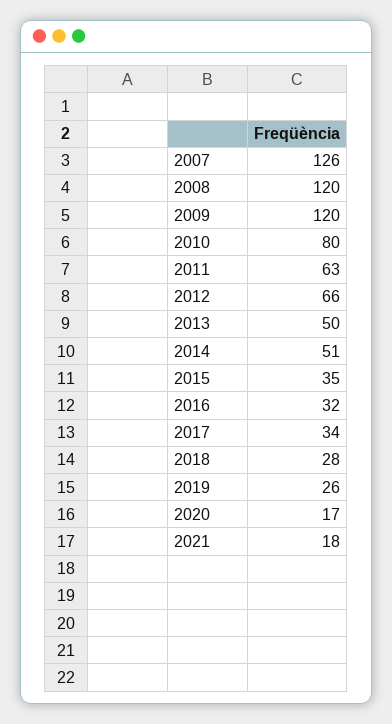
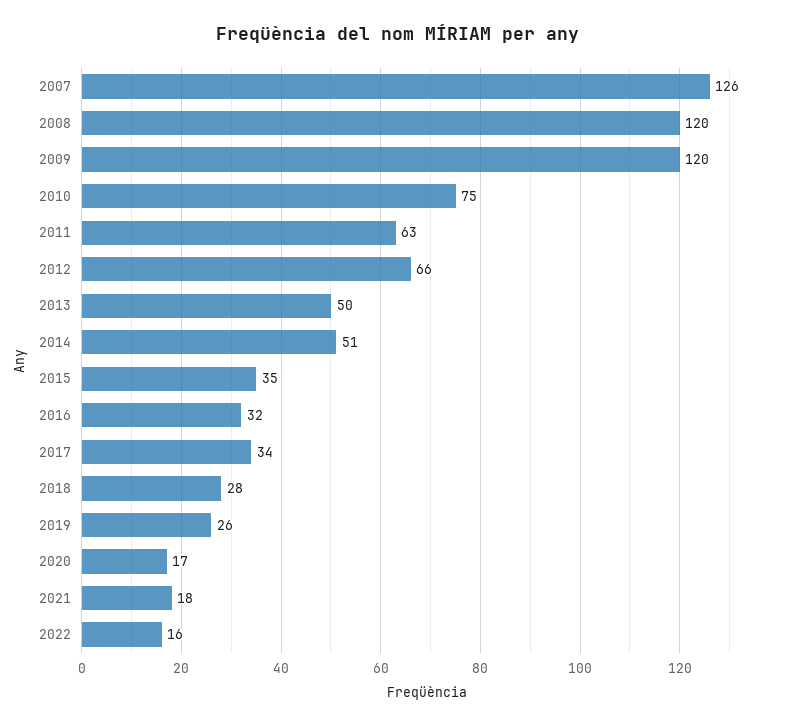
2010: 80 -> 75
2022: none -> 16

